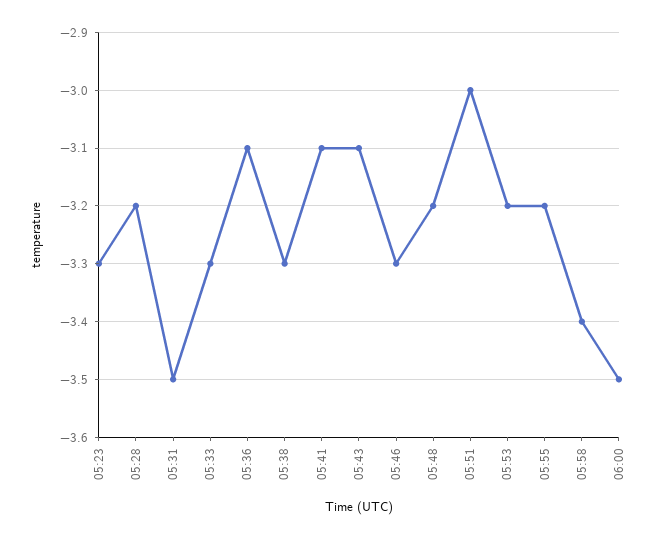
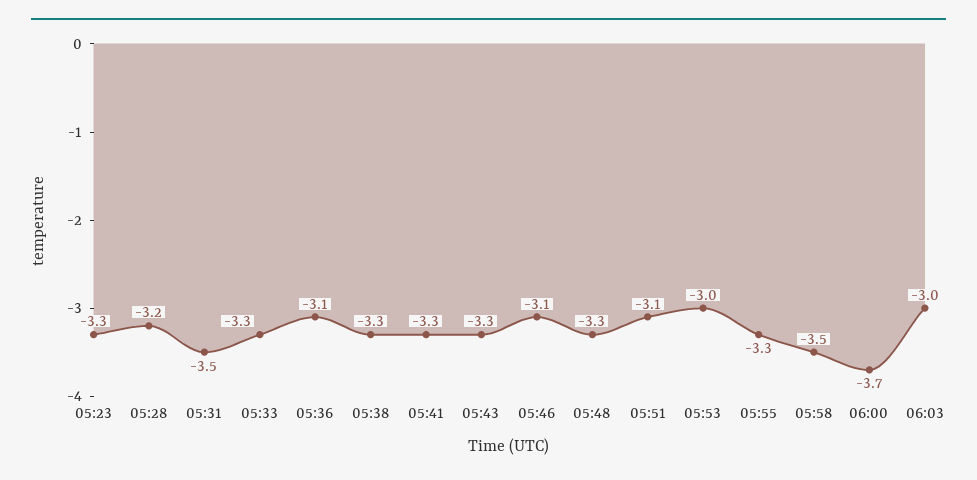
05:41: -3.1 -> -3.3
05:43: -3.1 -> -3.3
05:46: -3.3 -> -3.1
05:48: -3.2 -> -3.3
05:51: -3 -> -3.1
05:53: -3.2 -> -3
05:55: -3.2 -> -3.3
05:58: -3.4 -> -3.5
06:00: -3.5 -> -3.7
06:03: none -> -3

